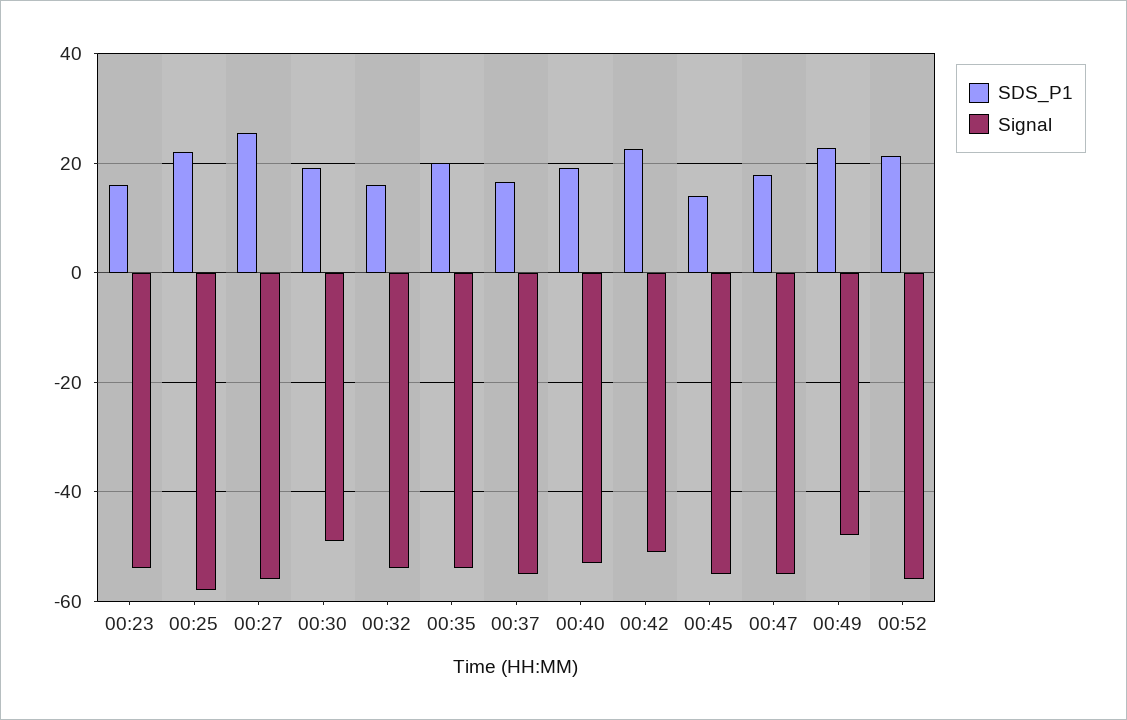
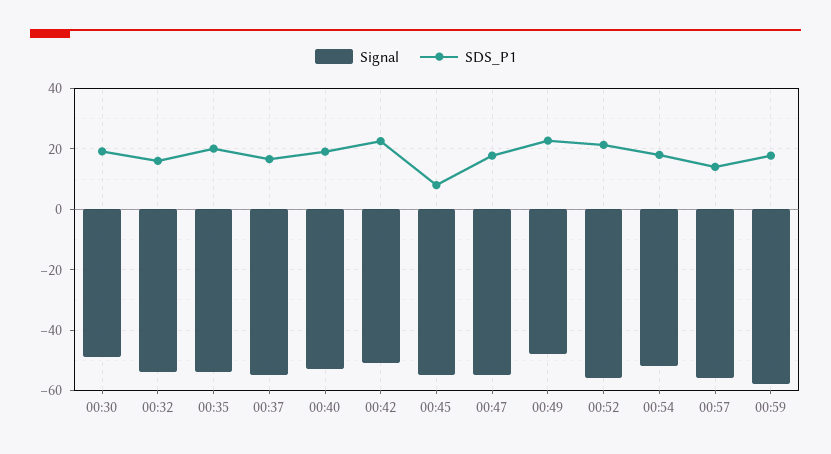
SDS_P1, 00:23: 16 -> none
Signal, 00:23: -54 -> none
SDS_P1, 00:25: 22 -> none
Signal, 00:25: -58 -> none
SDS_P1, 00:27: 26 -> none
Signal, 00:27: -56 -> none
SDS_P1, 00:45: 14 -> 8
Signal, 00:54: none -> -52
SDS_P1, 00:54: none -> 18
Signal, 00:57: none -> -56
SDS_P1, 00:57: none -> 14
Signal, 00:59: none -> -58
SDS_P1, 00:59: none -> 18

